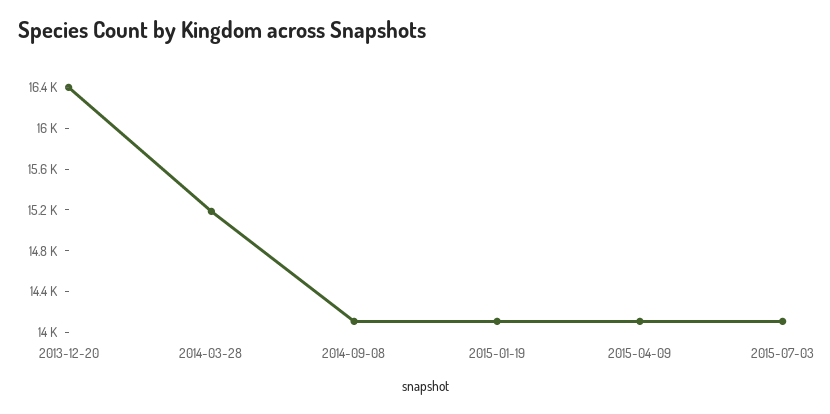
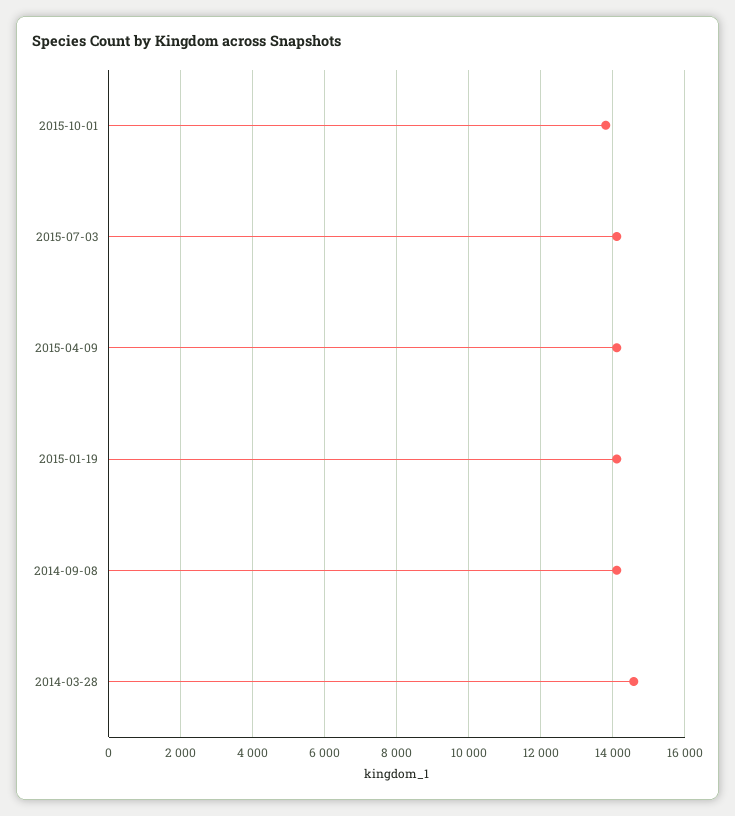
2013-12-20: 16400 -> none
2014-03-28: 15200 -> 14600
2015-10-01: none -> 13800

